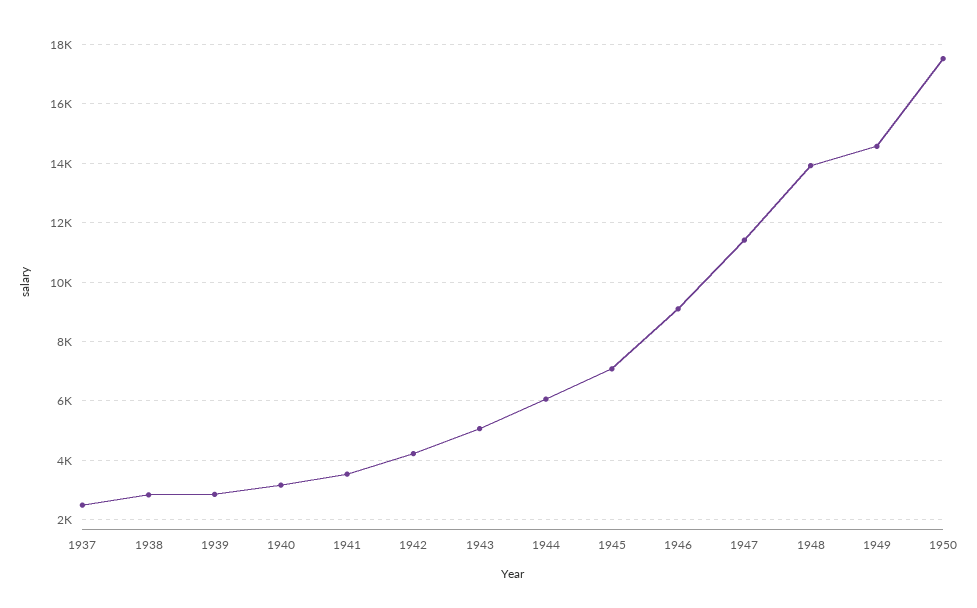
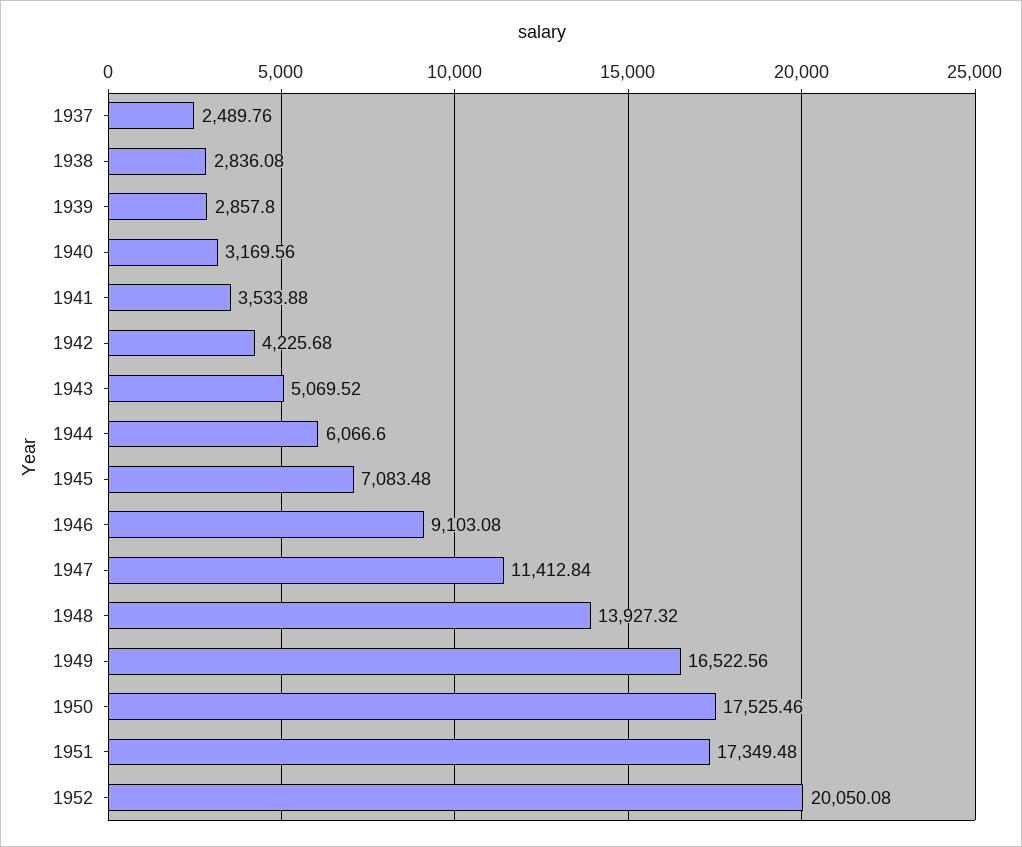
1949: 14500 -> 16522.56
1951: none -> 17349.48
1952: none -> 20050.08

